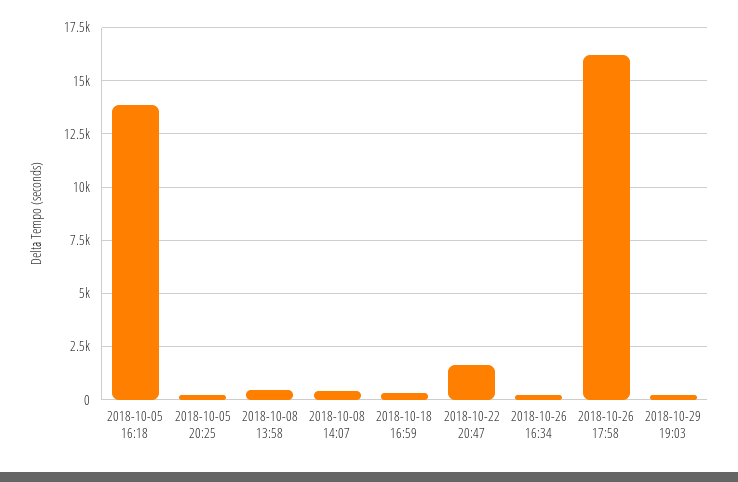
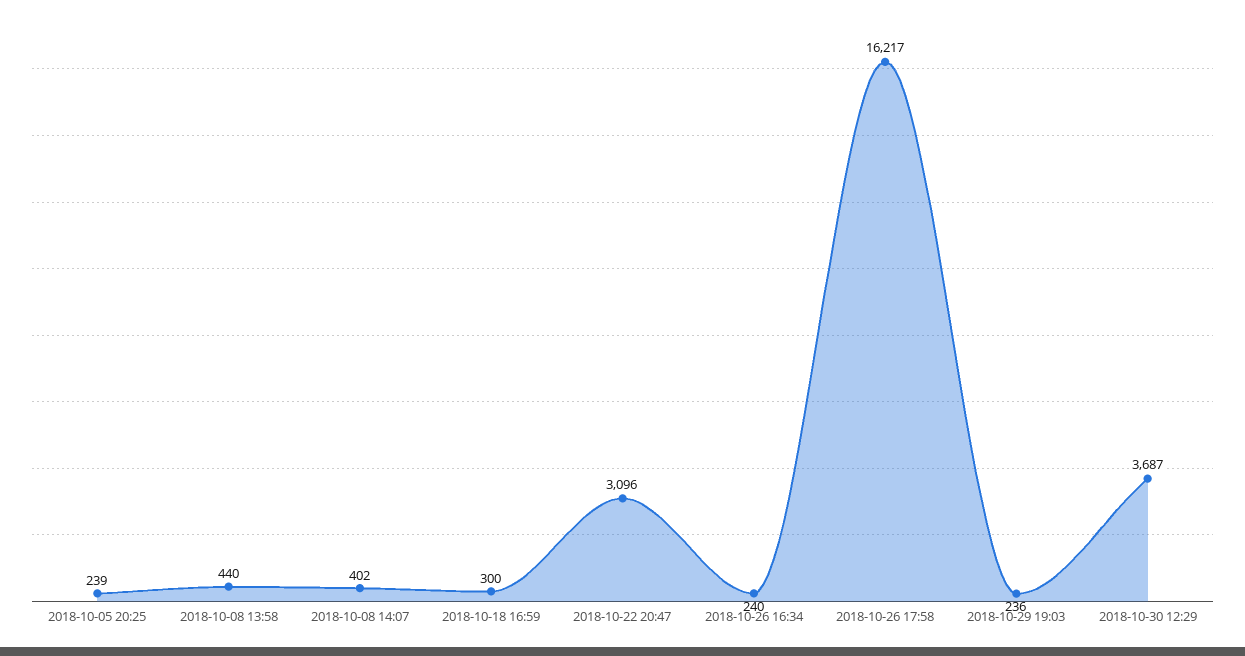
2018-10-05 16:18: 14000 -> none
2018-10-22 20:47: 1500 -> 3096
2018-10-30 12:29: none -> 3687

